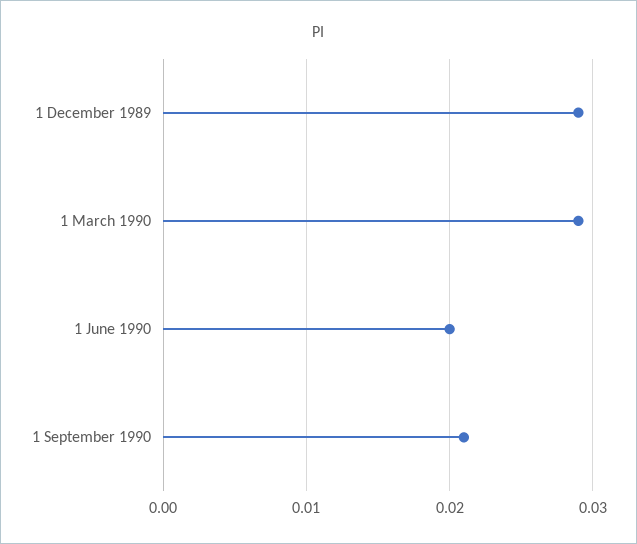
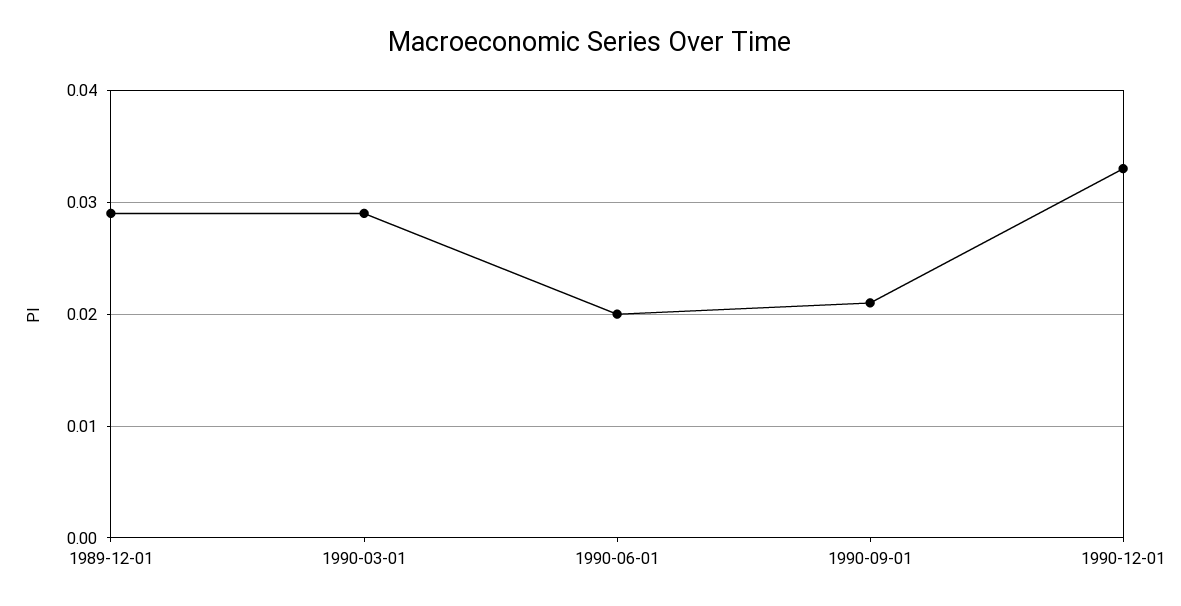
1990-12-01: none -> 0.033

